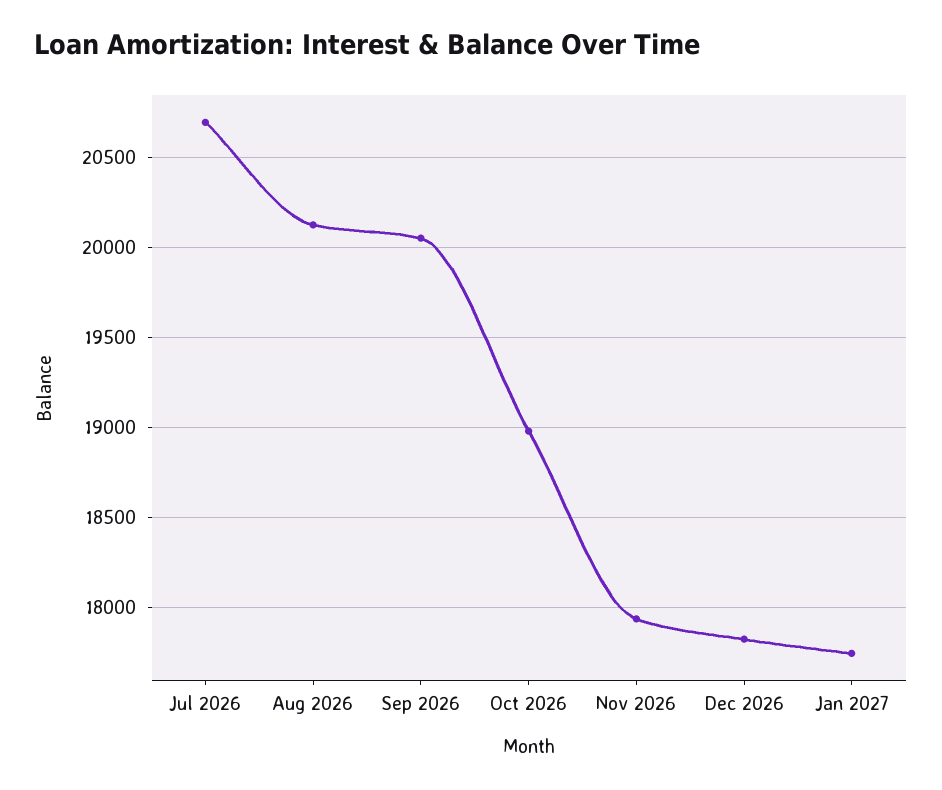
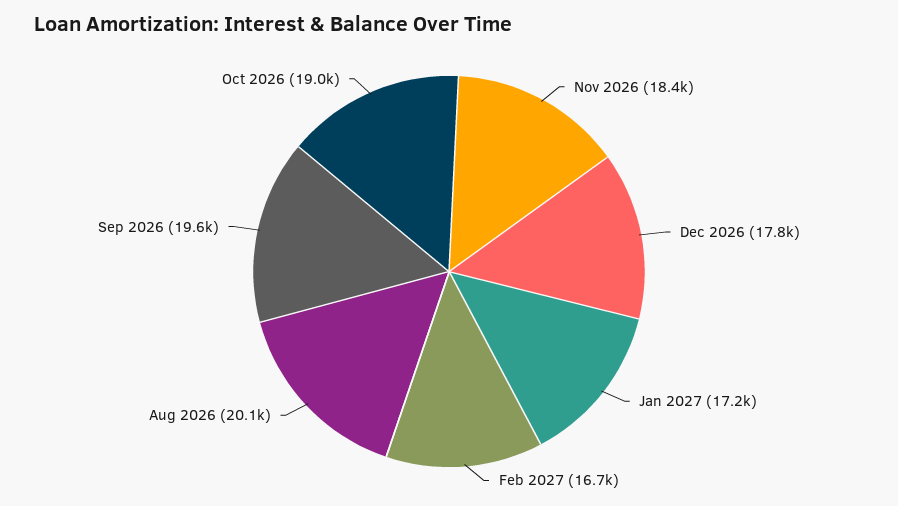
Jul 2026: 20700 -> none
Sep 2026: 20050 -> 19600
Nov 2026: 17950 -> 18400
Jan 2027: 17750 -> 17200
Feb 2027: none -> 16700

